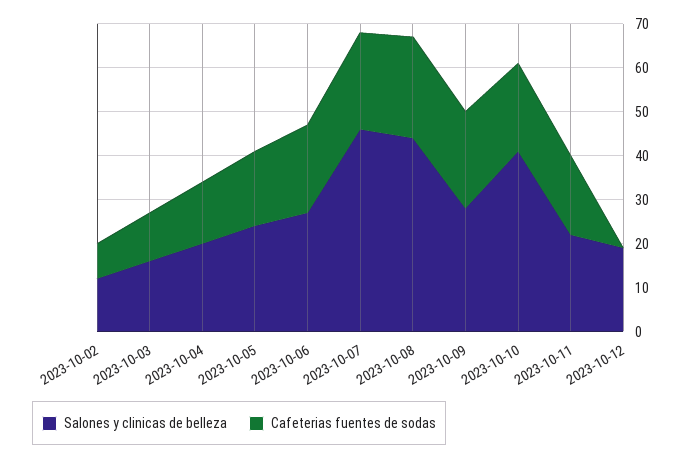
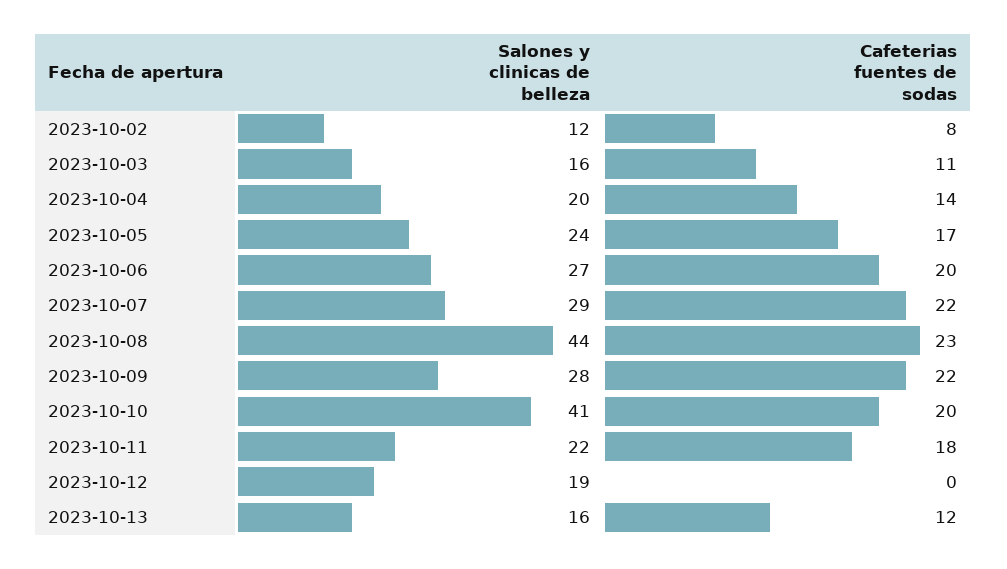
Salones y clinicas de belleza, 2023-10-07: 45 -> 29
Salones y clinicas de belleza, 2023-10-13: none -> 16
Cafeterias fuentes de sodas, 2023-10-13: none -> 12

